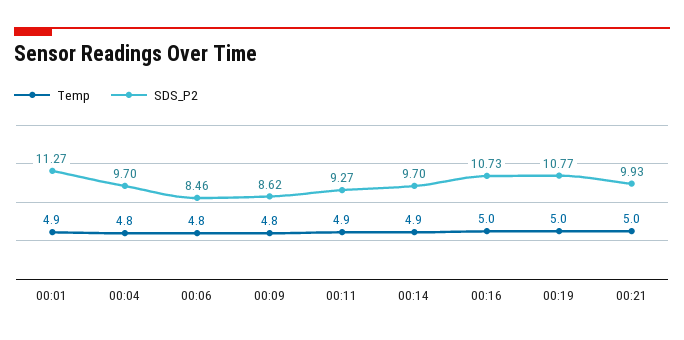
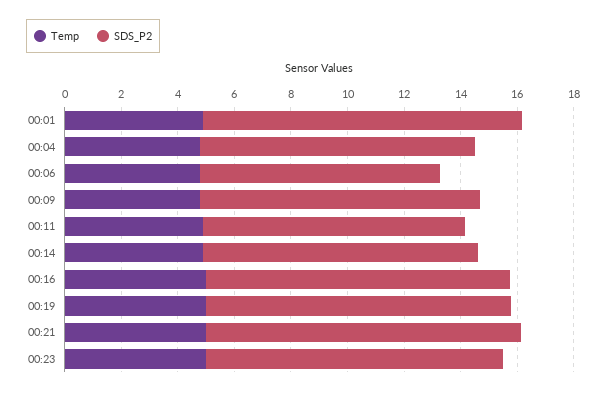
SDS_P2, 00:09: 8.62 -> 10
SDS_P2, 00:21: 9.93 -> 11
Temp, 00:23: none -> 5
SDS_P2, 00:23: none -> 10.5

